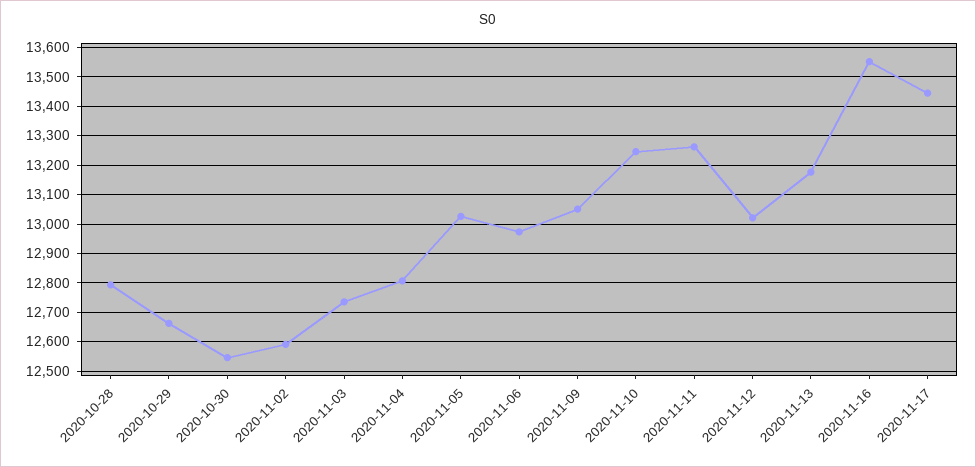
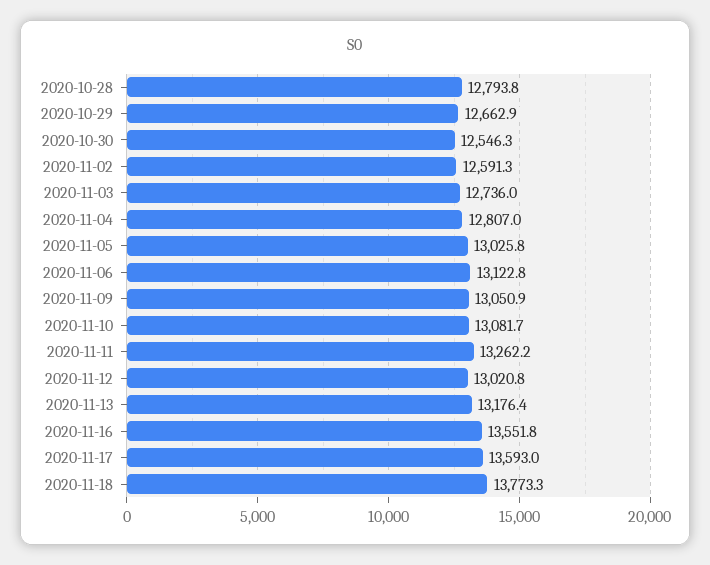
2020-11-06: 12975 -> 13122.8
2020-11-10: 13250 -> 13081.7
2020-11-17: 13450 -> 13593
2020-11-18: none -> 13773.3

